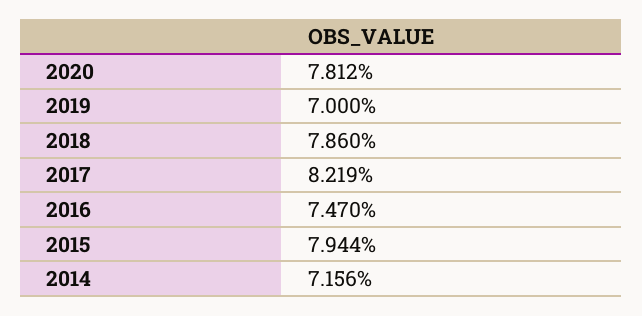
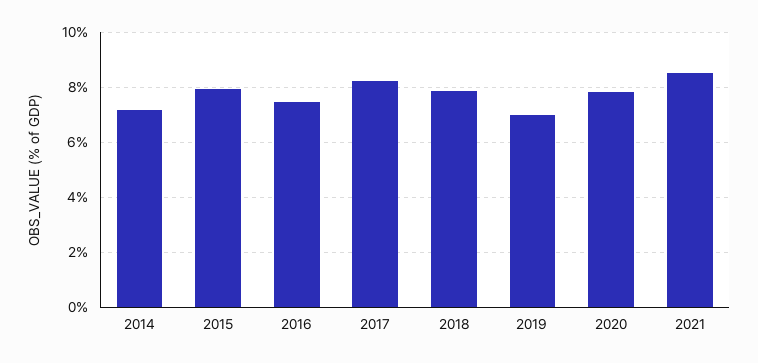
2021: none -> 8.5

